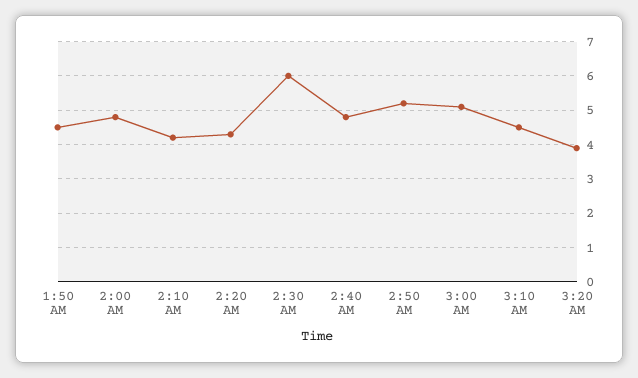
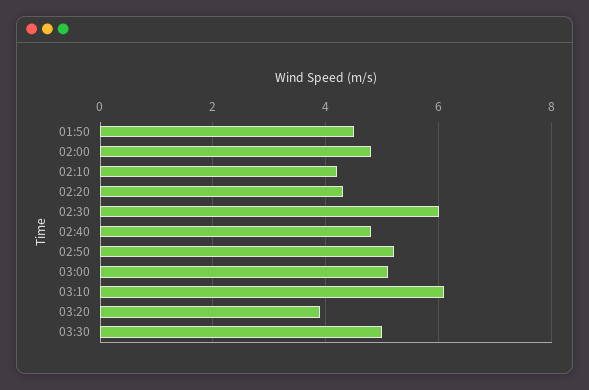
3:10 AM: 4.5 -> 6
03:30: none -> 5

